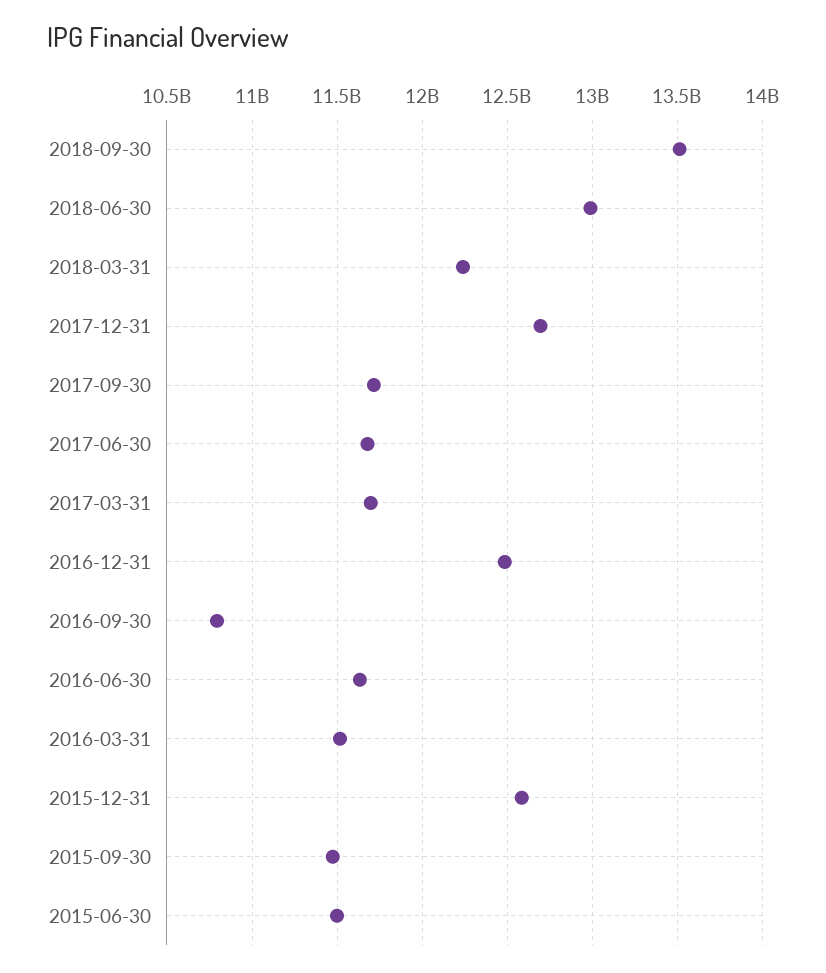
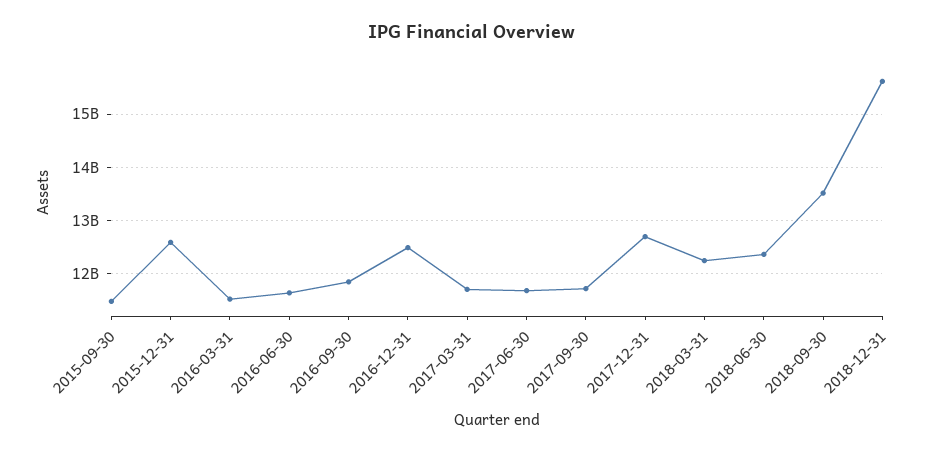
2018-06-30: 13000000000 -> 12400000000
2016-09-30: 10800000000 -> 11800000000
2015-06-30: 11500000000 -> none
2018-12-31: none -> 15600000000

